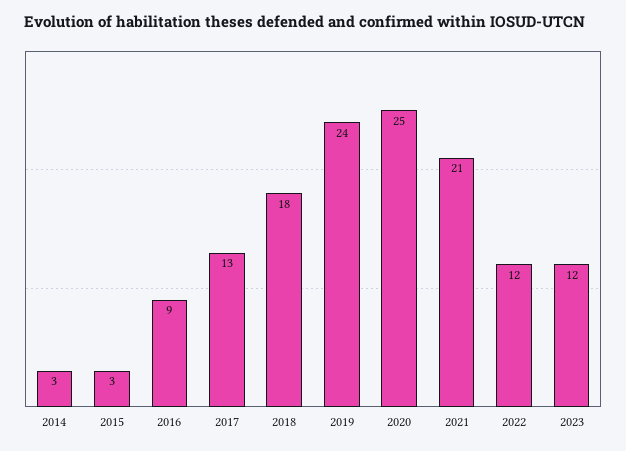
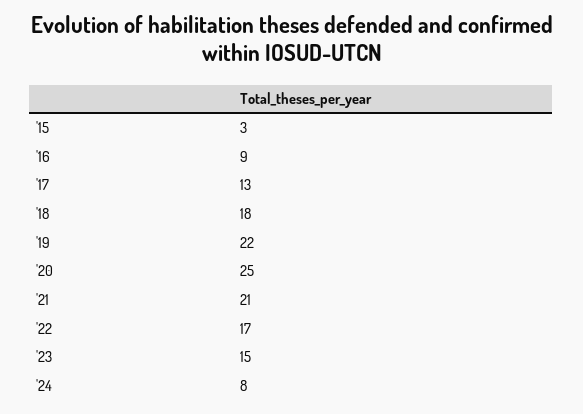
2014: 3 -> none
2019: 24 -> 22
2022: 12 -> 17
2023: 12 -> 15
'24: none -> 8

